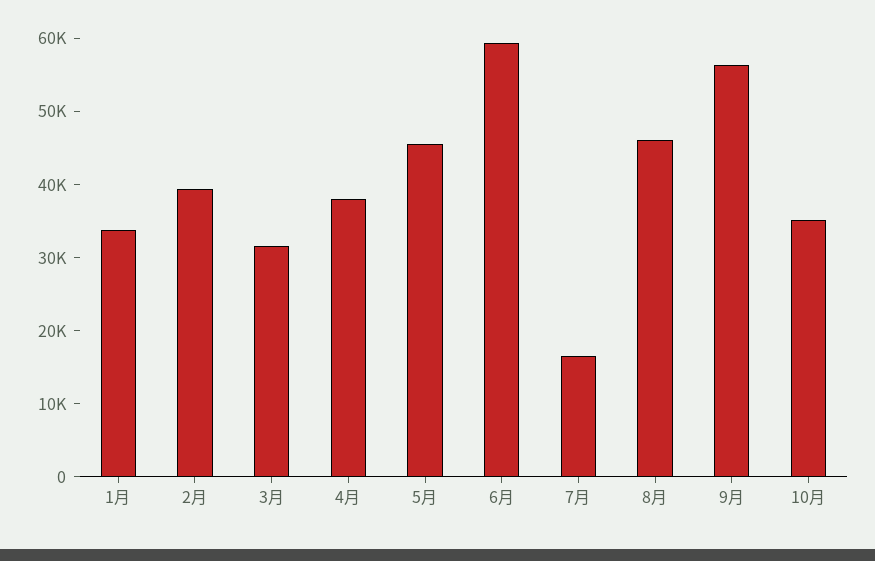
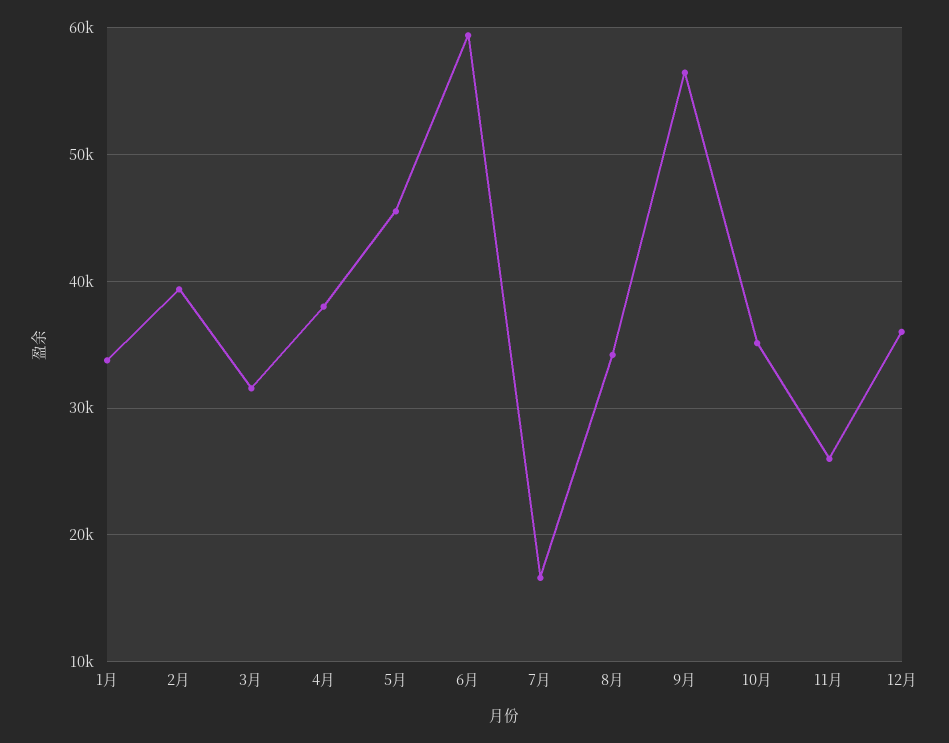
8月: 46000 -> 34000
11月: none -> 26000
12月: none -> 36000

